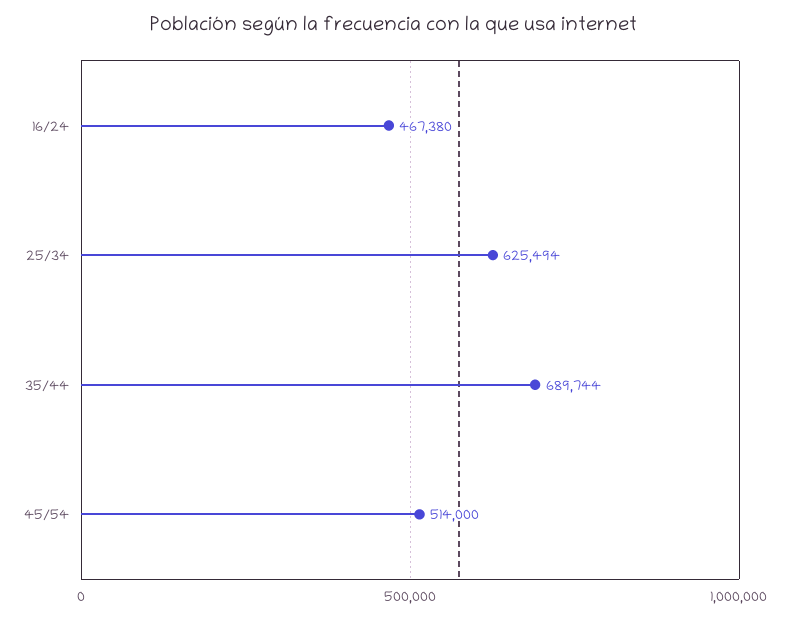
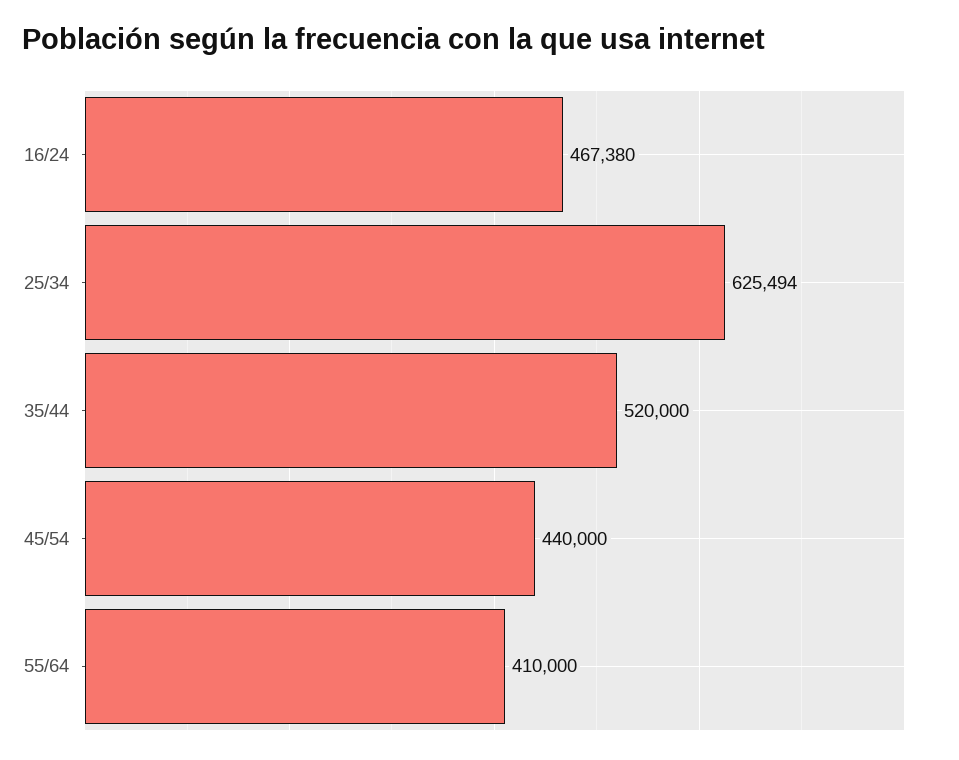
35/44: 689744 -> 520000
45/54: 514000 -> 440000
55/64: none -> 410000

